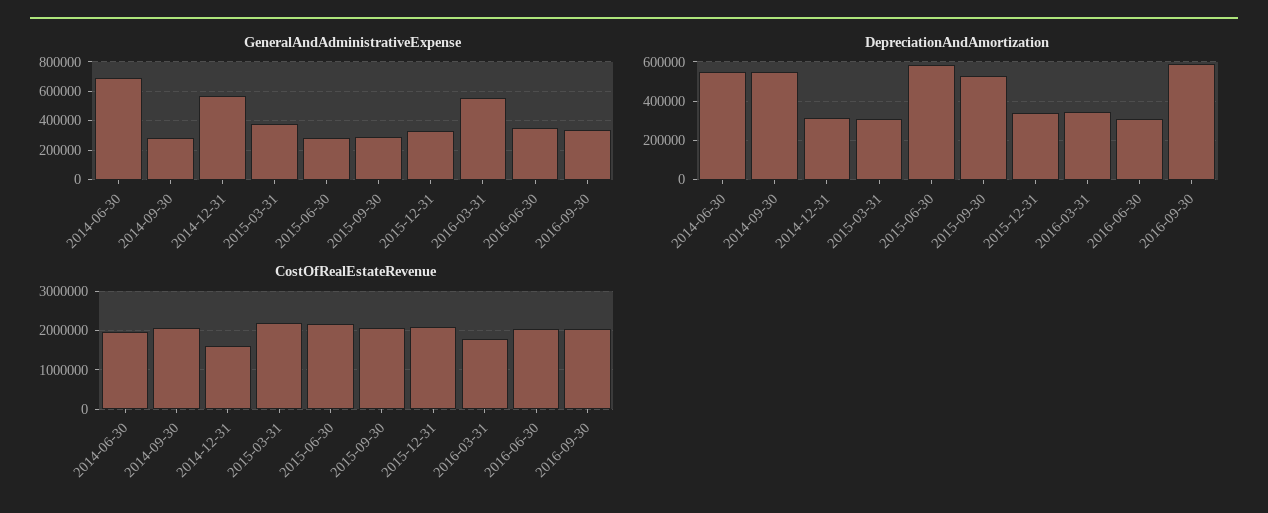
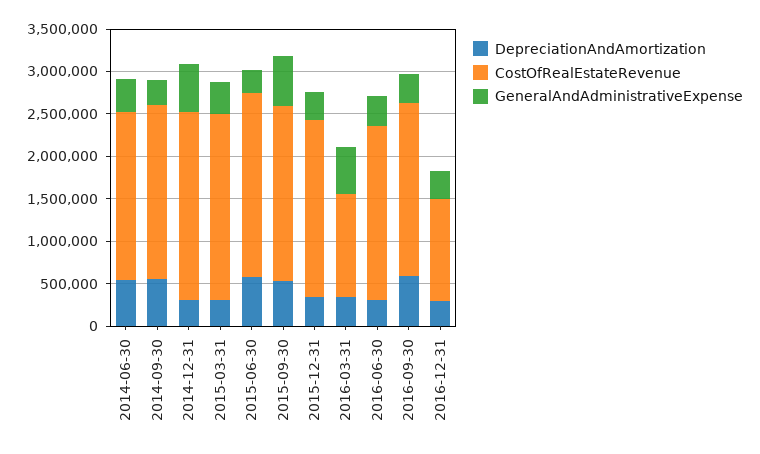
GeneralAndAdministrativeExpense, 2014-06-30: 700000 -> 400000
GeneralAndAdministrativeExpense, 2015-09-30: 300000 -> 600000
CostOfRealEstateRevenue, 2014-12-31: 1600000 -> 2200000
CostOfRealEstateRevenue, 2016-03-31: 1800000 -> 1200000
DepreciationAndAmortization, 2016-12-31: none -> 300000
CostOfRealEstateRevenue, 2016-12-31: none -> 1200000
GeneralAndAdministrativeExpense, 2016-12-31: none -> 300000

